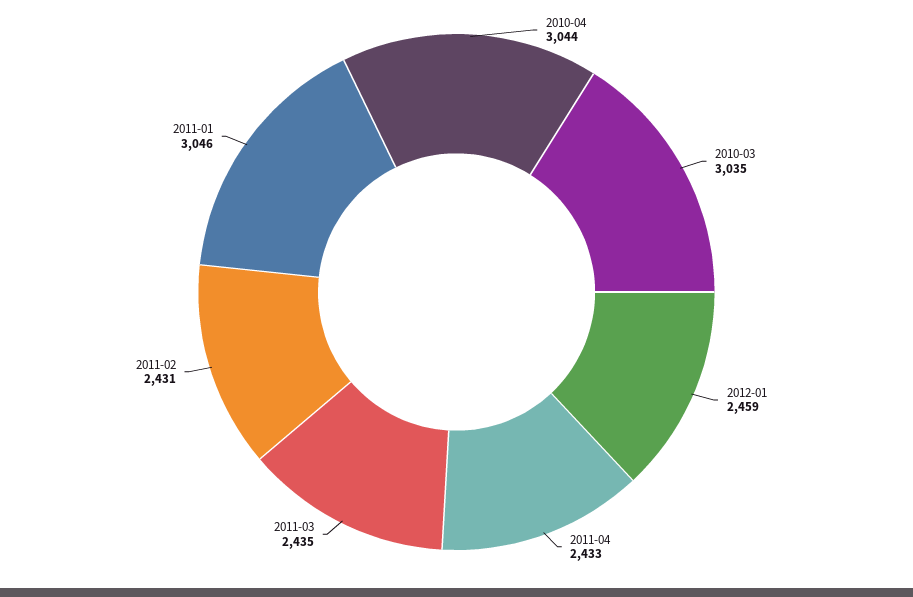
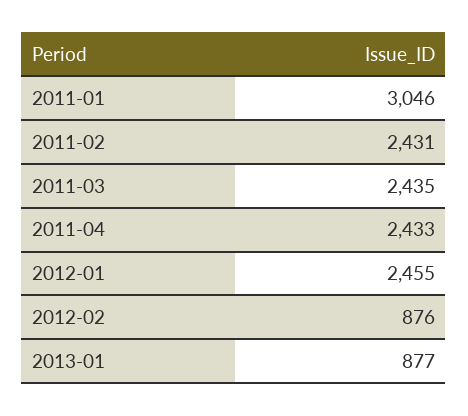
2010-04: 3044 -> none
2010-03: 3035 -> none
2012-01: 2459 -> 2455
2012-02: none -> 876
2013-01: none -> 877

